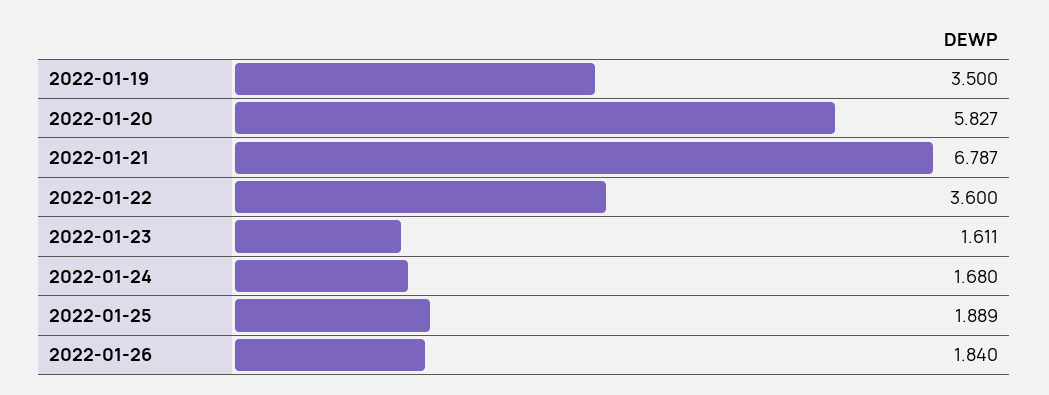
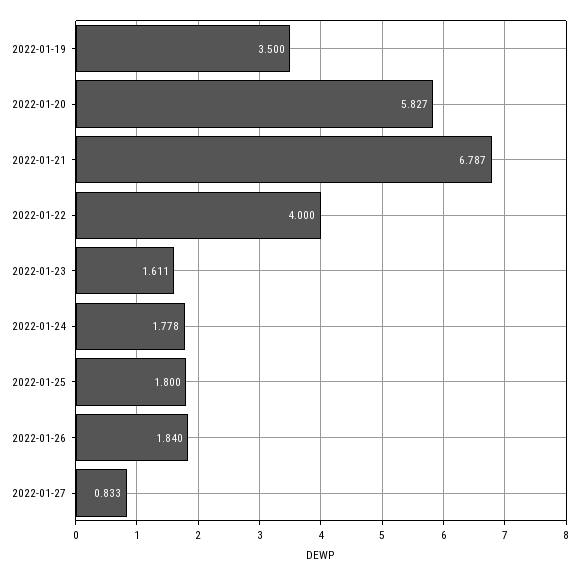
2022-01-22: 3.6 -> 4
2022-01-24: 1.68 -> 1.778
2022-01-25: 1.889 -> 1.8
2022-01-27: none -> 0.833

